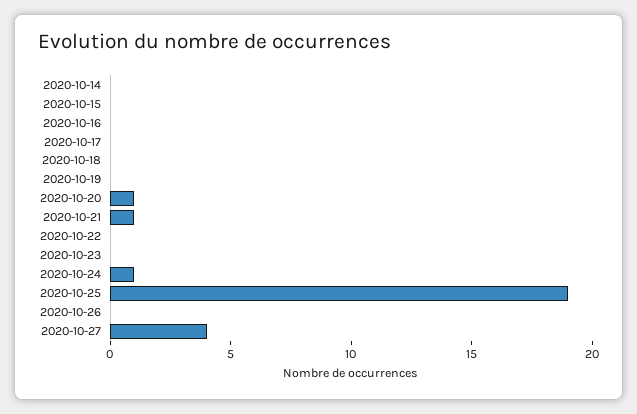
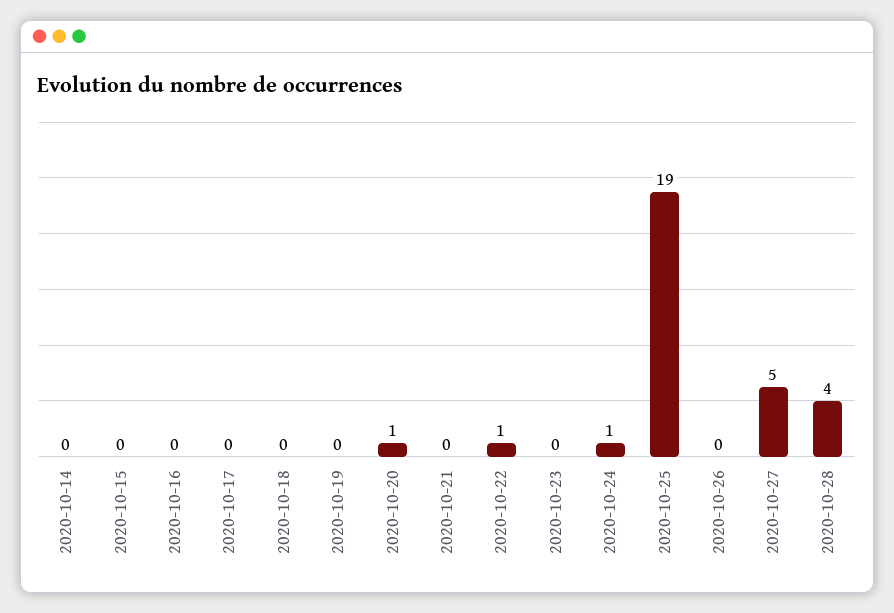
2020-10-21: 1 -> 0
2020-10-22: 0 -> 1
2020-10-27: 4 -> 5
2020-10-28: none -> 4

